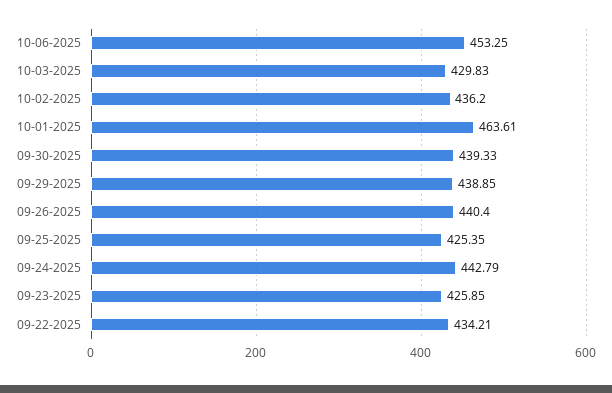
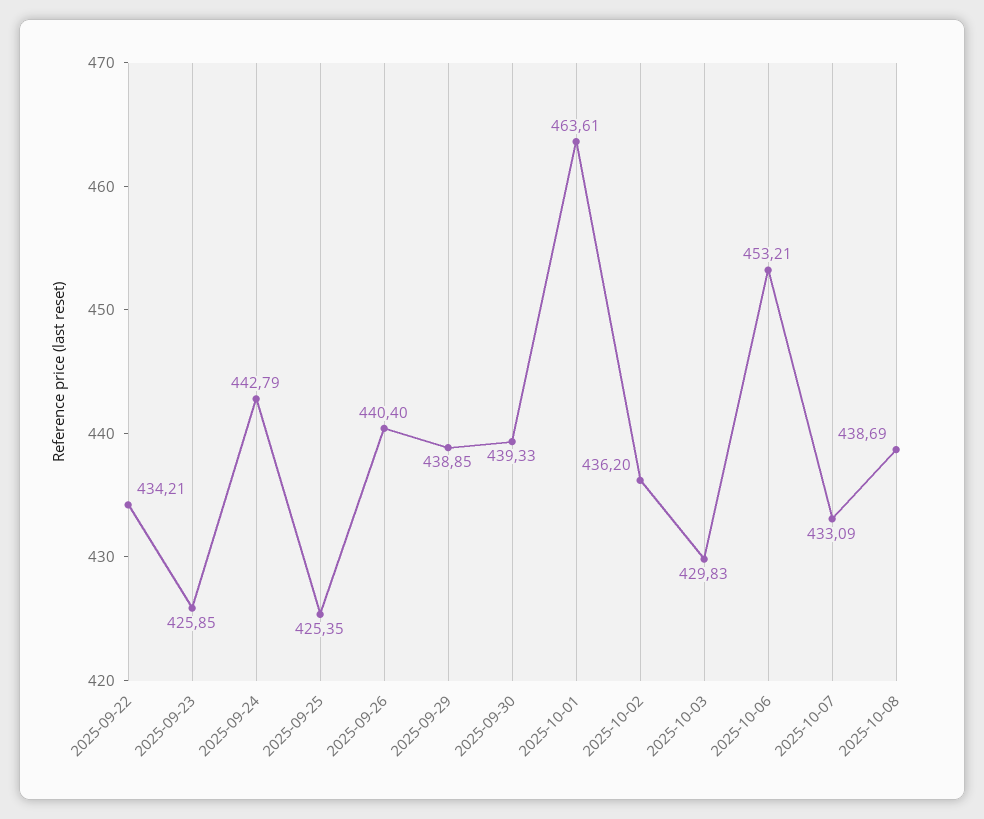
10-06-2025: 453.25 -> 453.21
2025-10-07: none -> 433.09
2025-10-08: none -> 438.69

